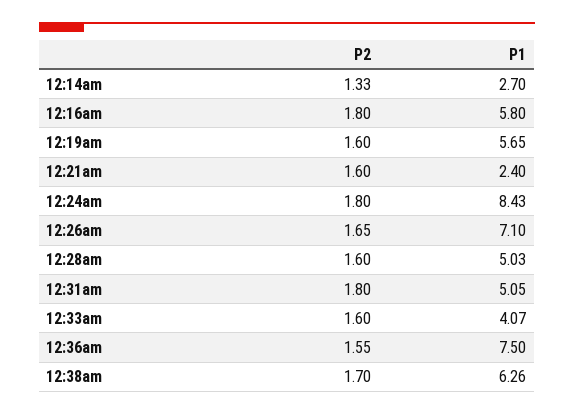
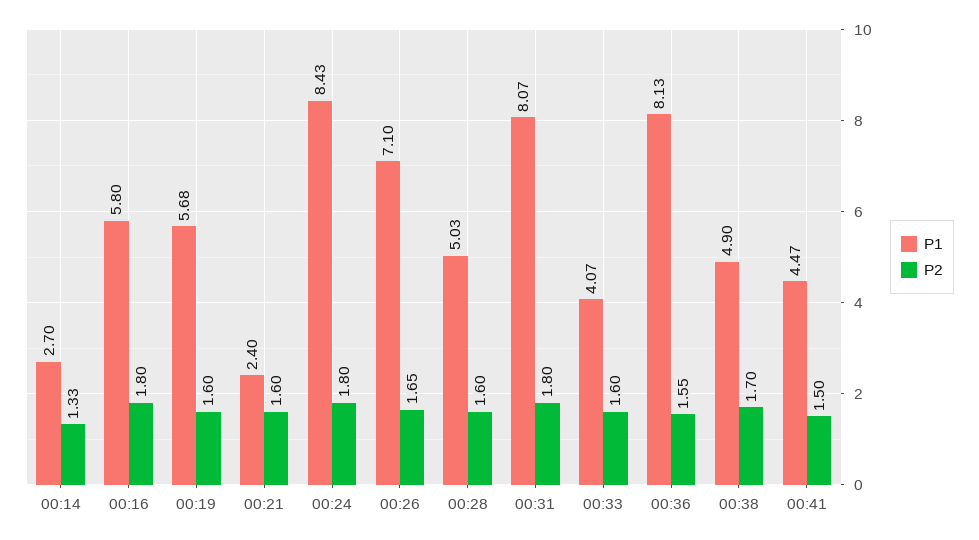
P1, 12:19am: 5.65 -> 5.68
P1, 12:31am: 5.05 -> 8.07
P1, 12:36am: 7.5 -> 8.13
P1, 12:38am: 6.26 -> 4.9
P1, 00:41: none -> 4.47
P2, 00:41: none -> 1.5

